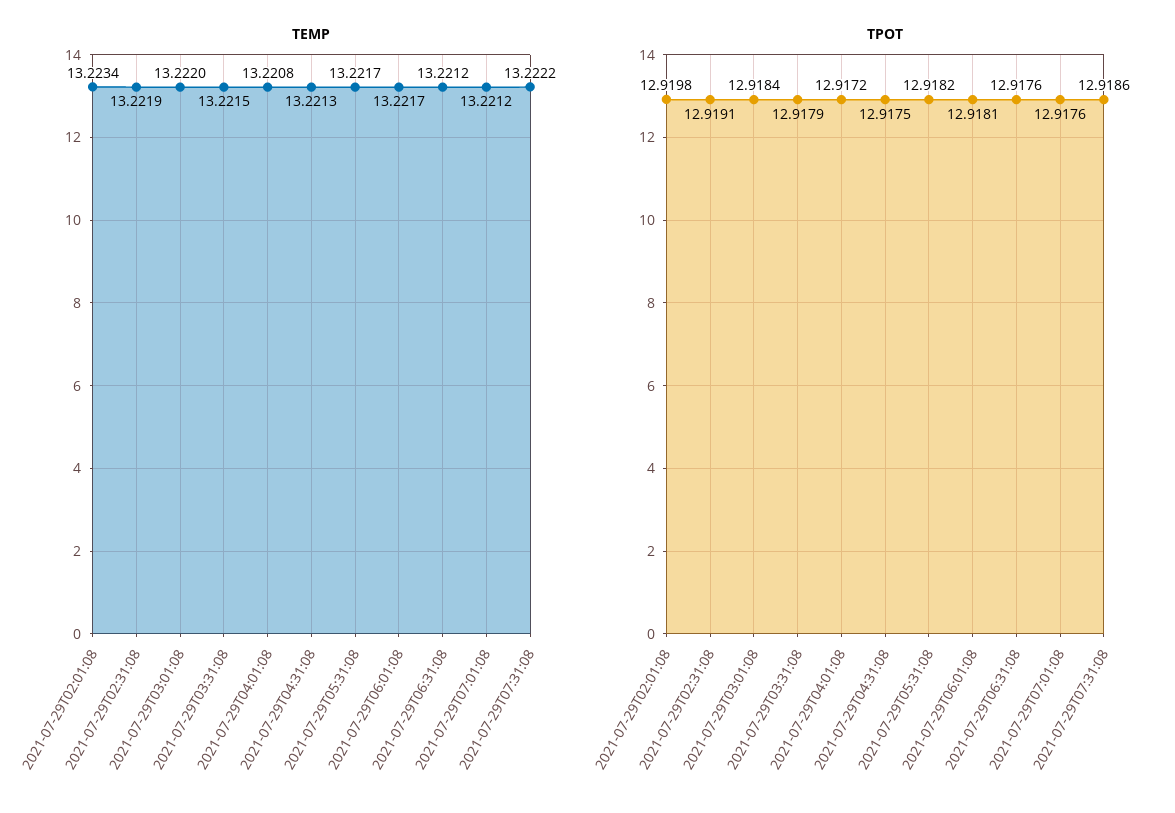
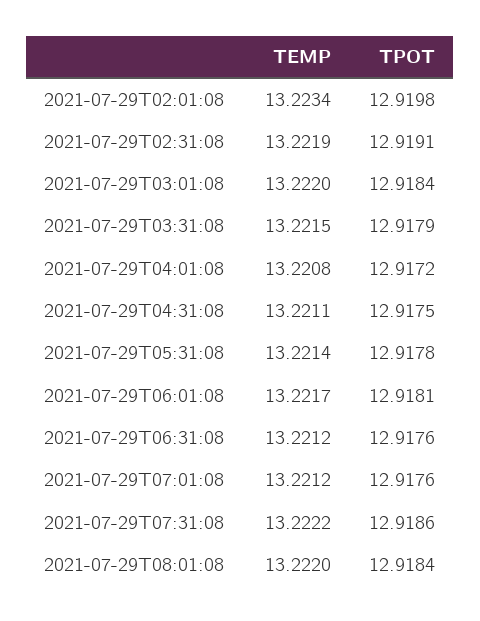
TEMP, 2021-07-29T04:31:08: 13.2213 -> 13.2211
TEMP, 2021-07-29T05:31:08: 13.2217 -> 13.2214
TPOT, 2021-07-29T05:31:08: 12.9182 -> 12.9178
TEMP, 2021-07-29T08:01:08: none -> 13.222
TPOT, 2021-07-29T08:01:08: none -> 12.9184

